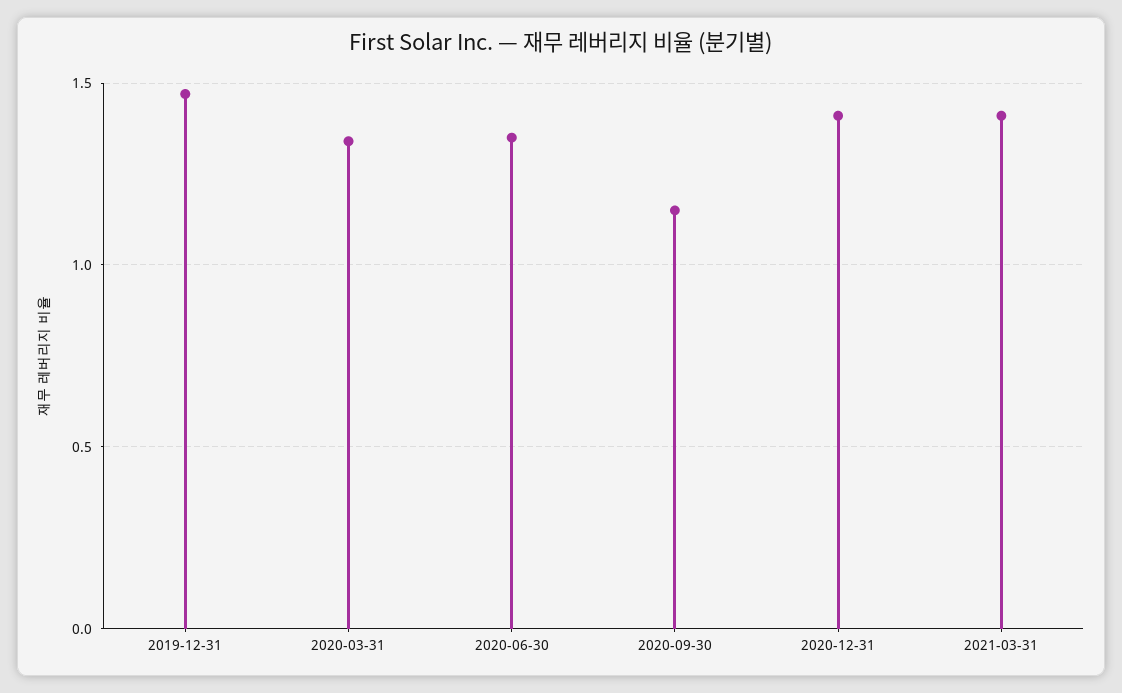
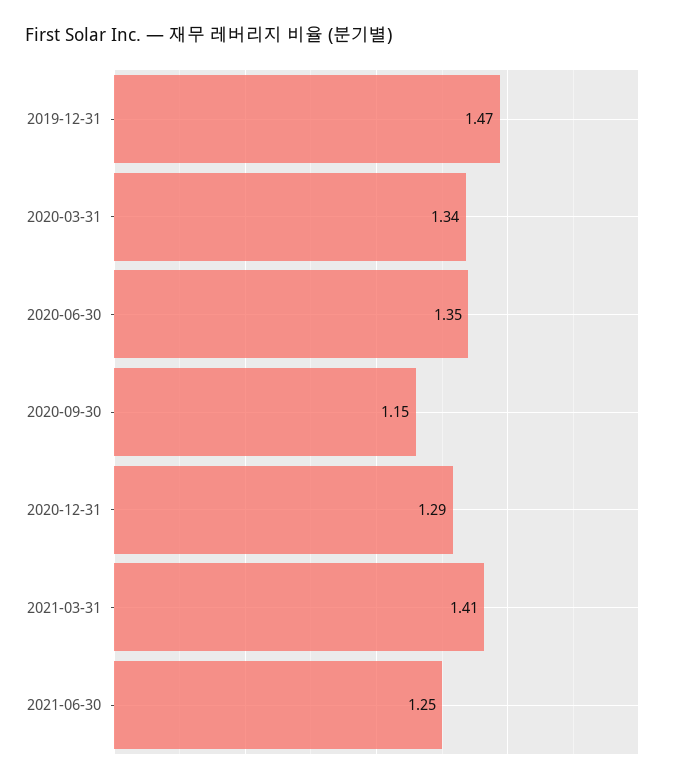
2020-12-31: 1.4 -> 1.29
2021-06-30: none -> 1.25

